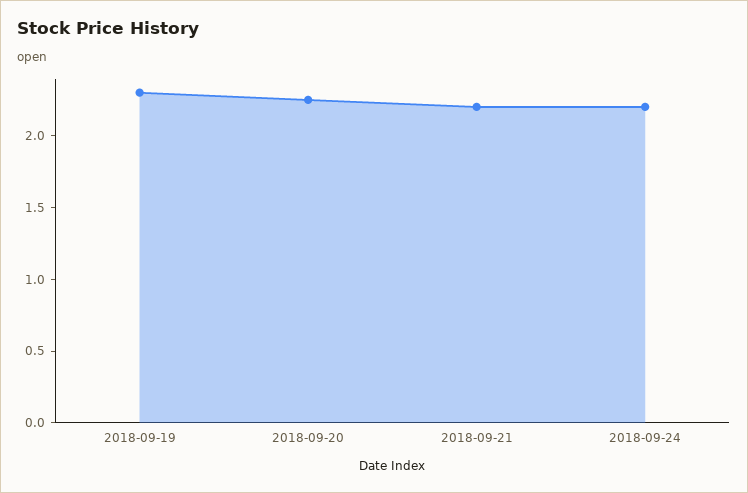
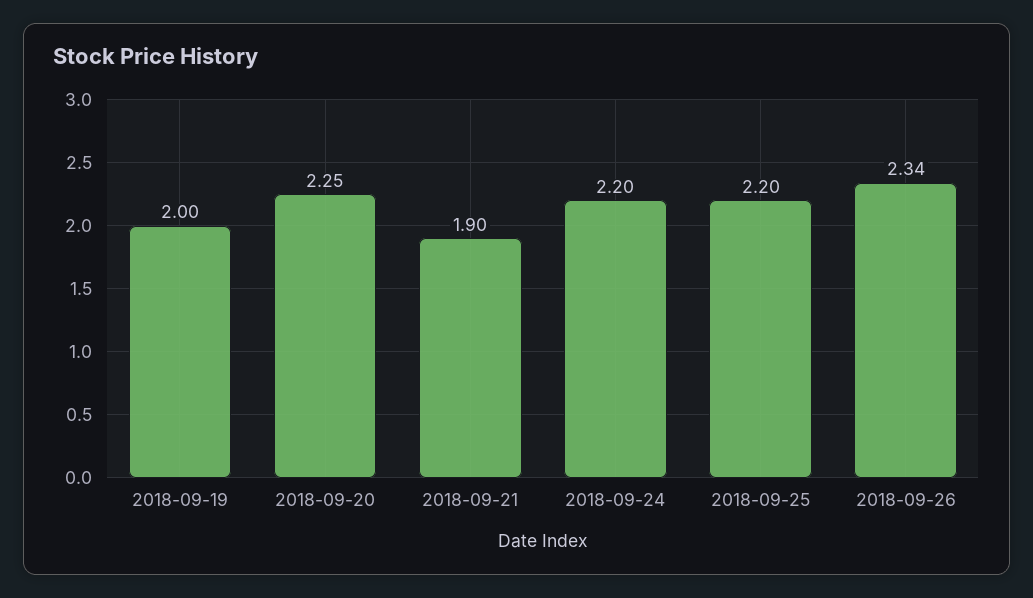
2018-09-19: 2.3 -> 2
2018-09-21: 2.2 -> 1.9
2018-09-25: none -> 2.2
2018-09-26: none -> 2.34

